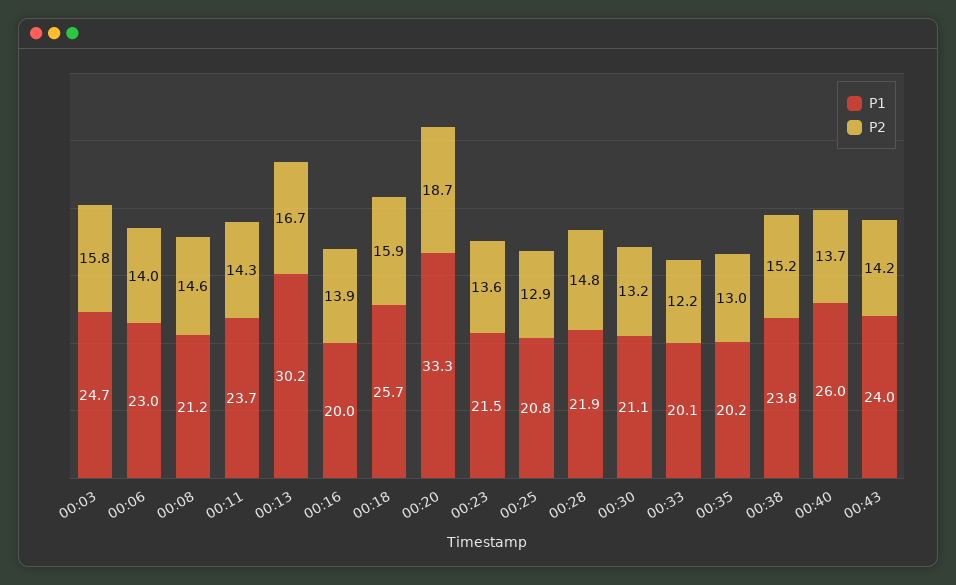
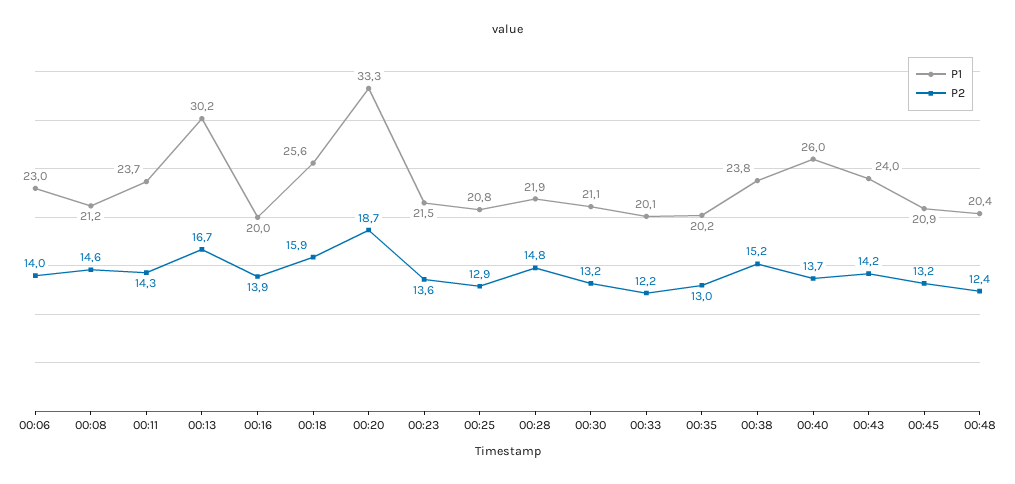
P1, 00:03: 24.7 -> none
P2, 00:03: 15.8 -> none
P1, 00:18: 25.7 -> 25.6
P1, 00:45: none -> 20.9
P2, 00:45: none -> 13.2
P1, 00:48: none -> 20.4
P2, 00:48: none -> 12.4

